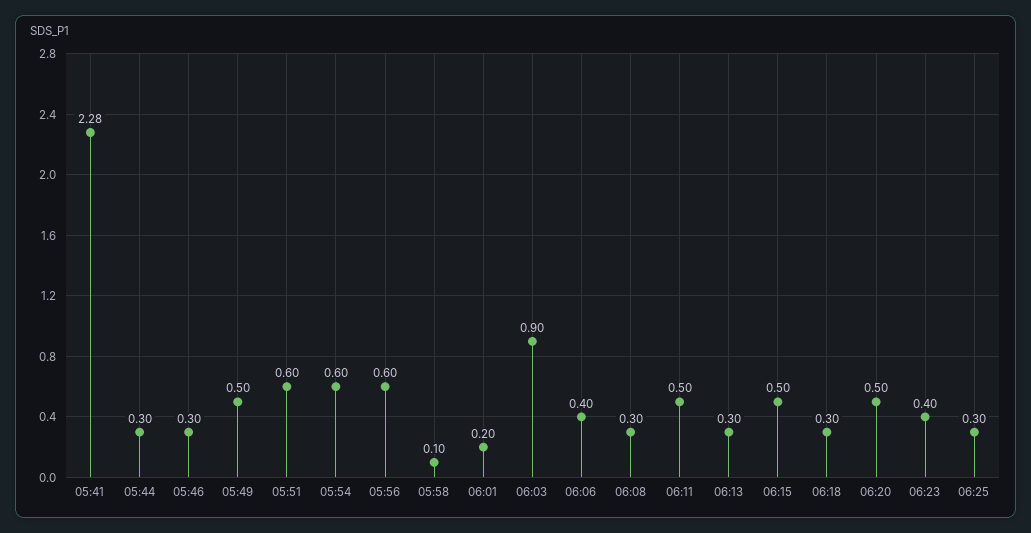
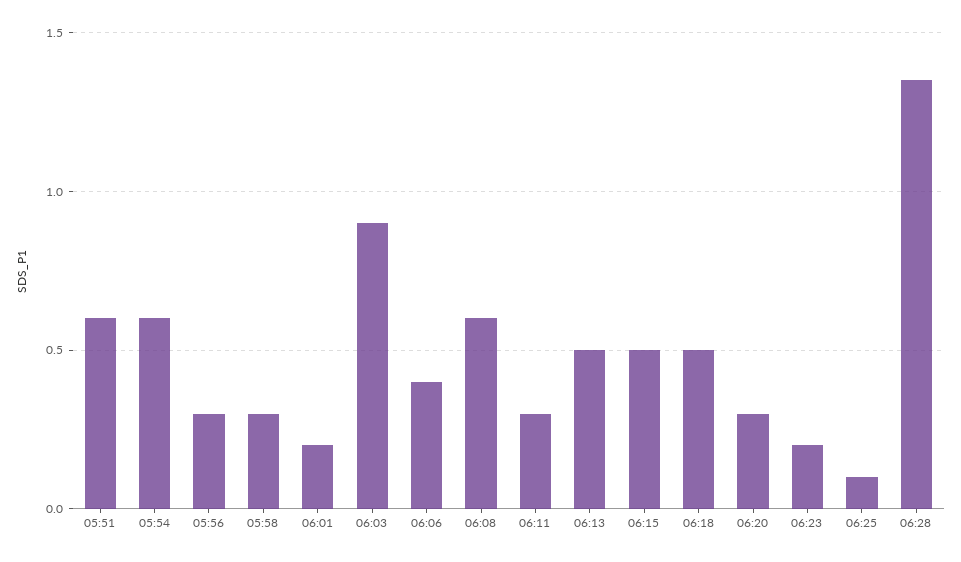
05:41: 2.28 -> none
05:44: 0.3 -> none
05:46: 0.3 -> none
05:49: 0.5 -> none
05:56: 0.6 -> 0.3
05:58: 0.1 -> 0.3
06:08: 0.3 -> 0.6
06:11: 0.5 -> 0.3
06:13: 0.3 -> 0.5
06:18: 0.3 -> 0.5
06:20: 0.5 -> 0.3
06:23: 0.4 -> 0.2
06:25: 0.3 -> 0.1
06:28: none -> 1.35

